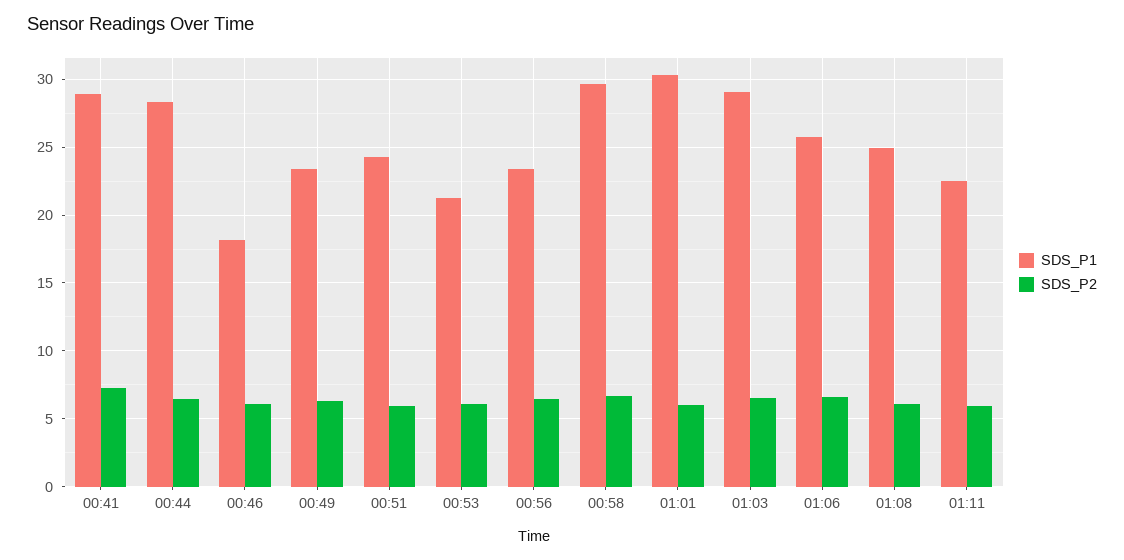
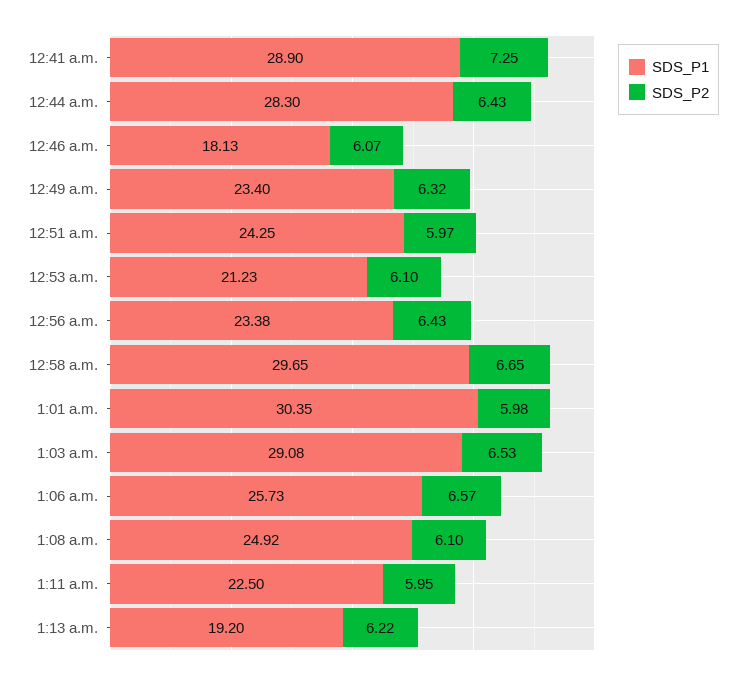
SDS_P1, 1:13 a.m.: none -> 19.2
SDS_P2, 1:13 a.m.: none -> 6.22

